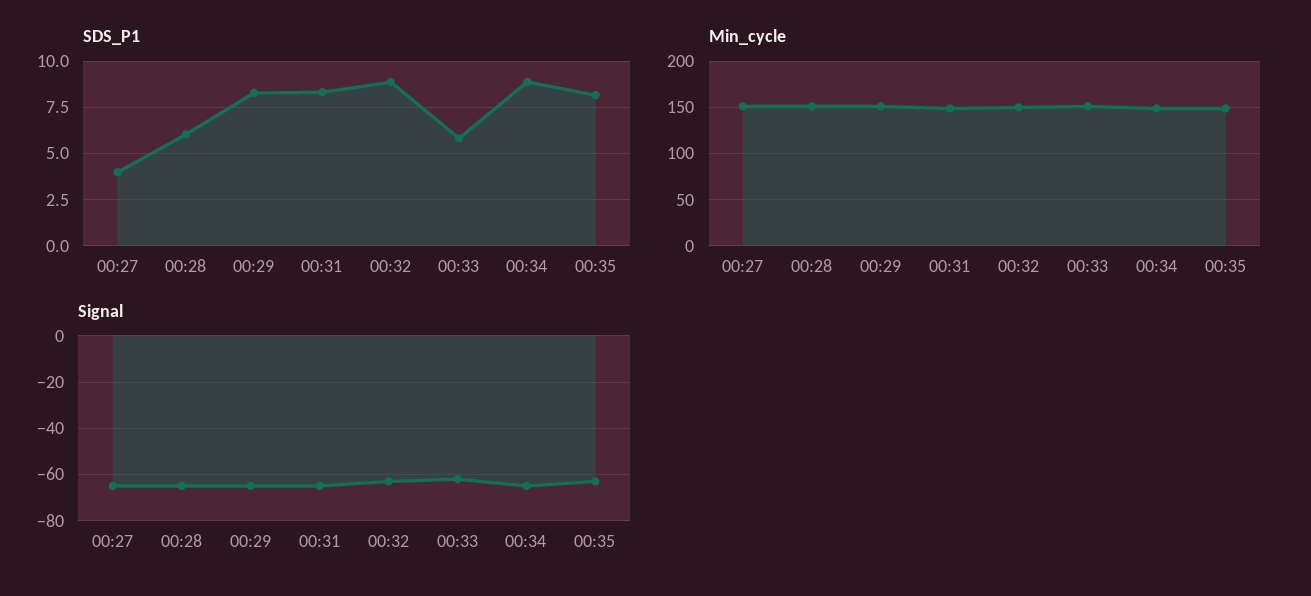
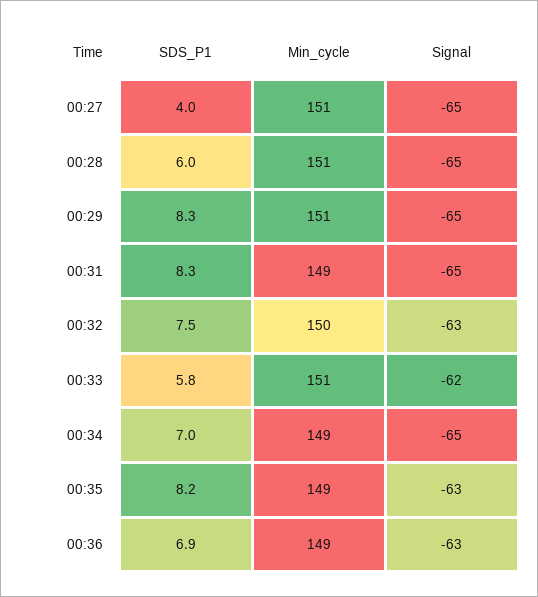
SDS_P1, 00:32: 9 -> 7.5
SDS_P1, 00:34: 9 -> 7
SDS_P1, 00:36: none -> 6.9
Min_cycle, 00:36: none -> 149
Signal, 00:36: none -> -63

